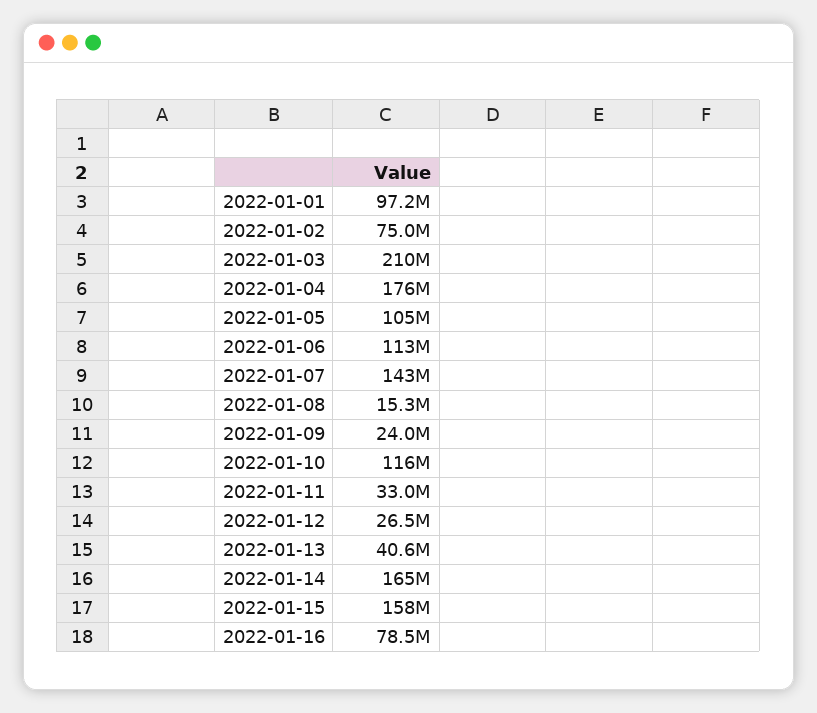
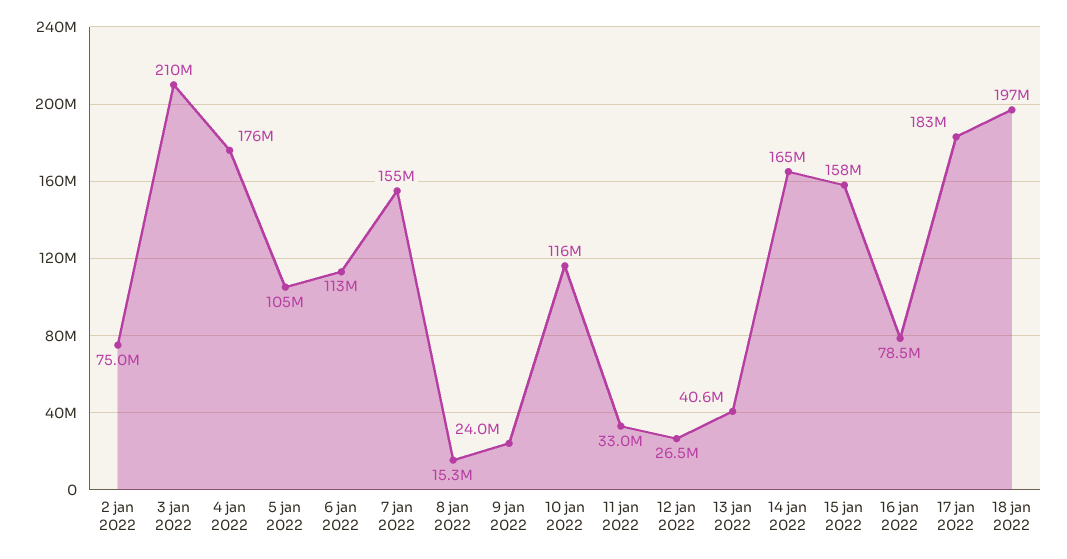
2022-01-01: 97200000 -> none
2022-01-07: 143000000 -> 155000000
17 jan 2022: none -> 183000000
18 jan 2022: none -> 197000000

